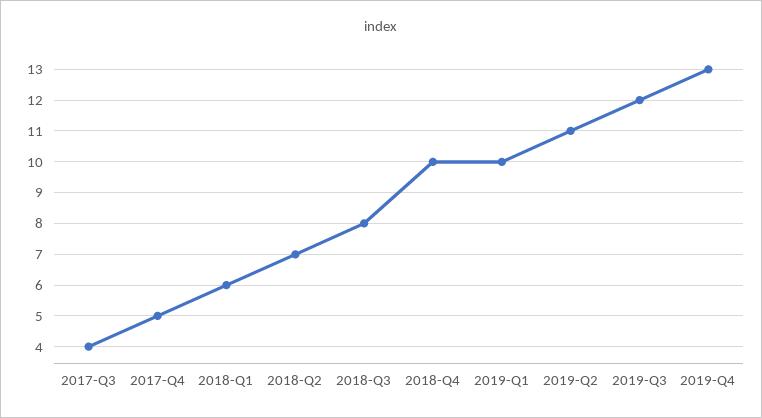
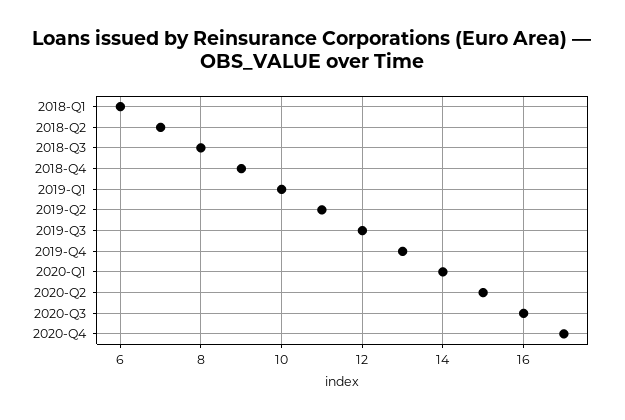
2017-Q3: 4 -> none
2017-Q4: 5 -> none
2018-Q4: 10 -> 9
2020-Q1: none -> 14
2020-Q2: none -> 15
2020-Q3: none -> 16
2020-Q4: none -> 17

